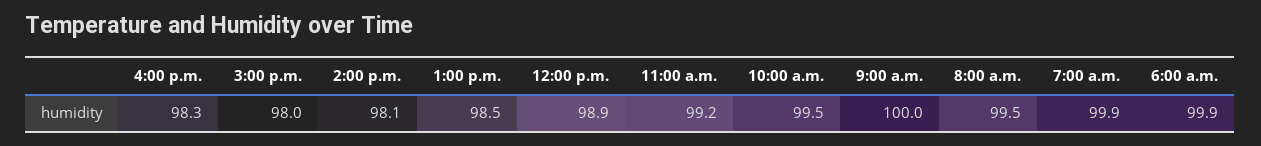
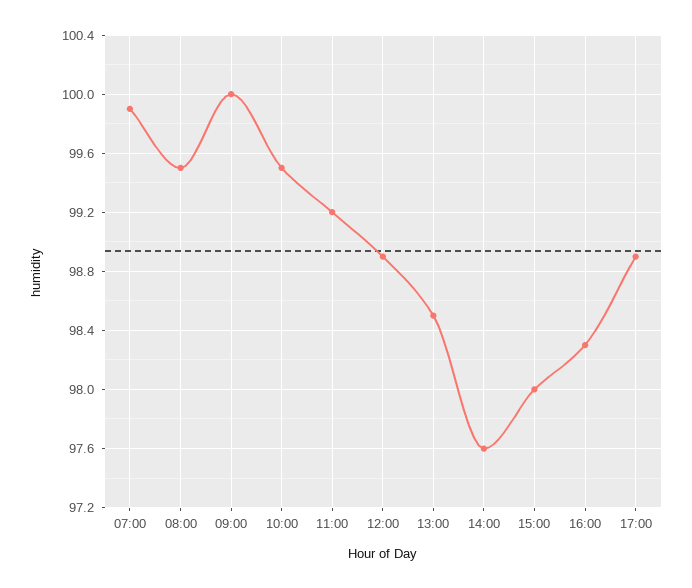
2:00 p.m.: 98.1 -> 97.6
6:00 a.m.: 99.9 -> none
17:00: none -> 98.9

